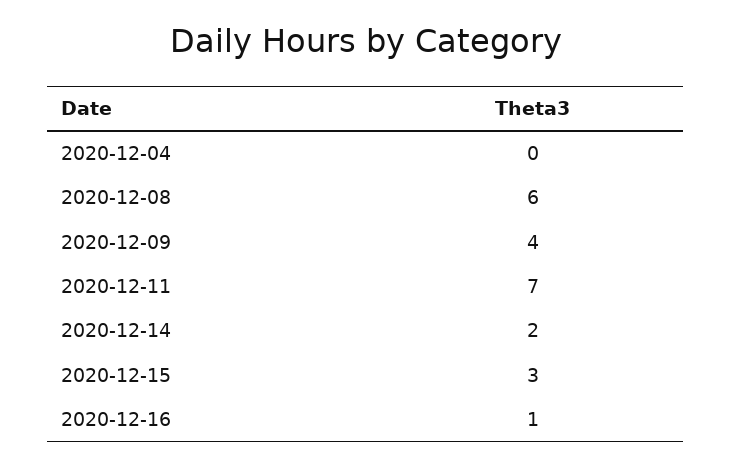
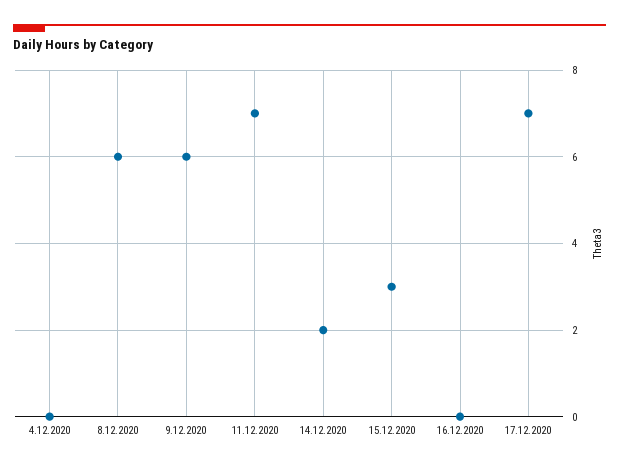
2020-12-09: 4 -> 6
2020-12-16: 1 -> 0
17.12.2020: none -> 7

